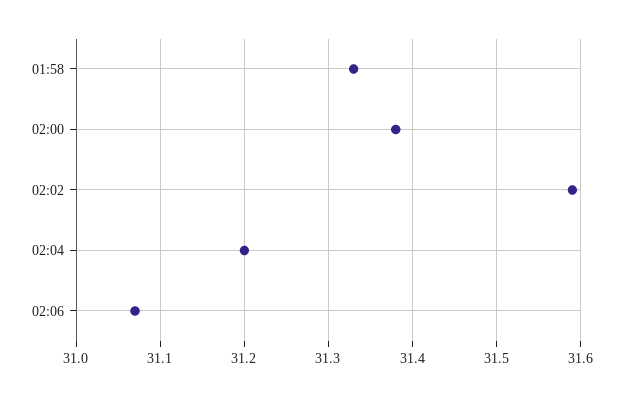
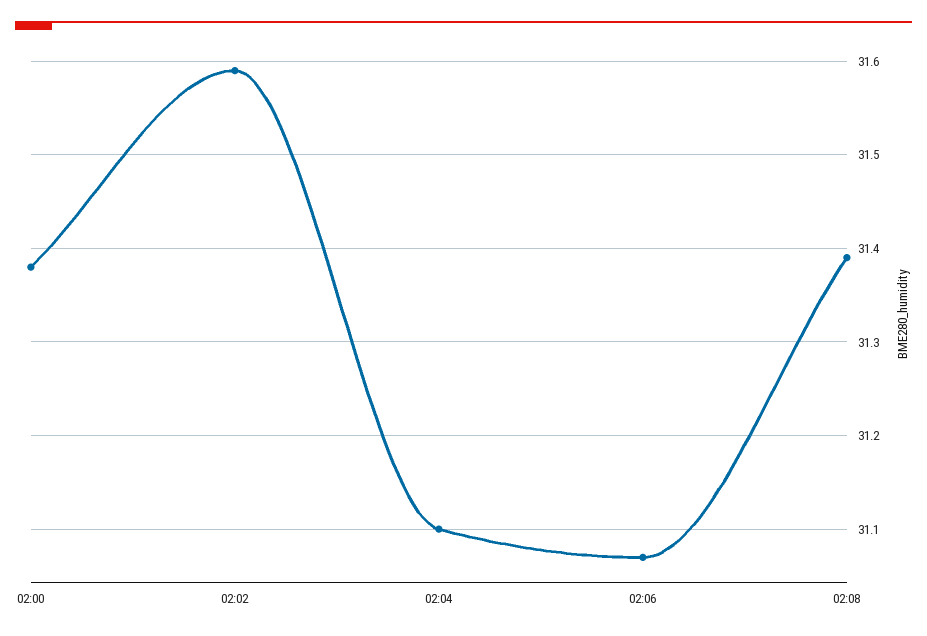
01:58: 31.33 -> none
02:04: 31.2 -> 31.1
02:08: none -> 31.39

